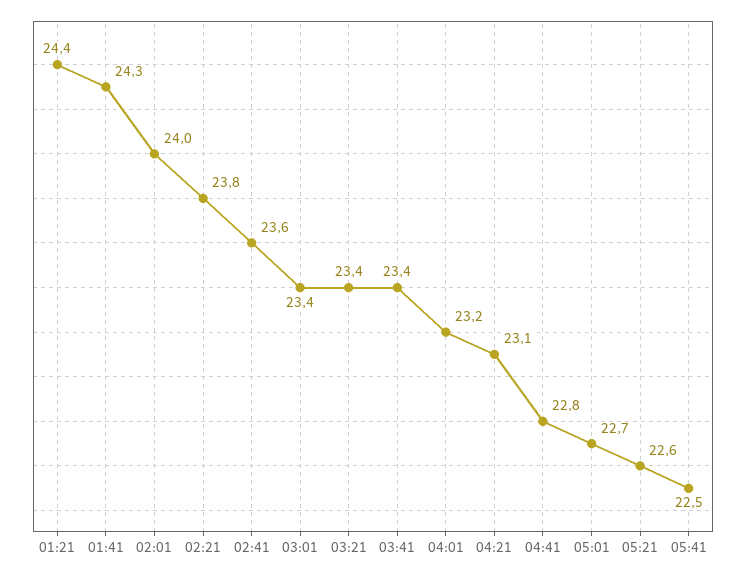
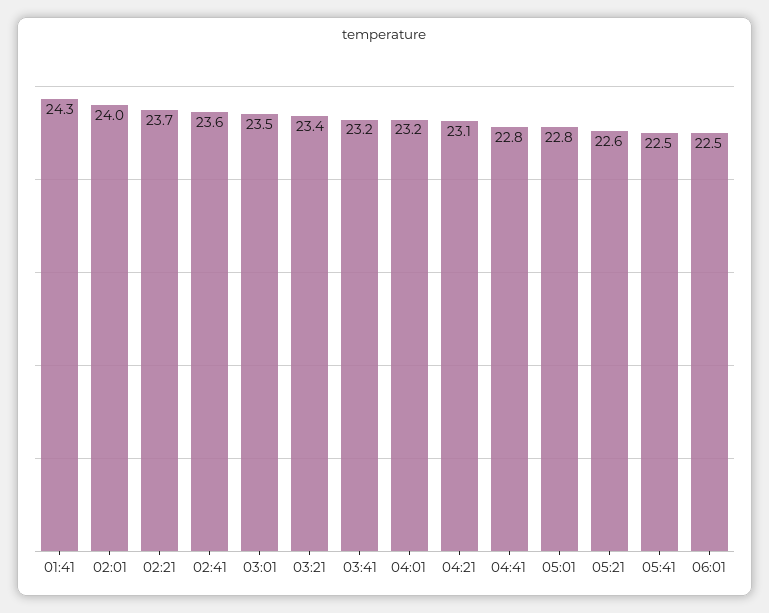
01:21: 24.4 -> none
02:21: 23.8 -> 23.7
03:01: 23.4 -> 23.5
03:41: 23.4 -> 23.2
05:01: 22.7 -> 22.8
06:01: none -> 22.5

